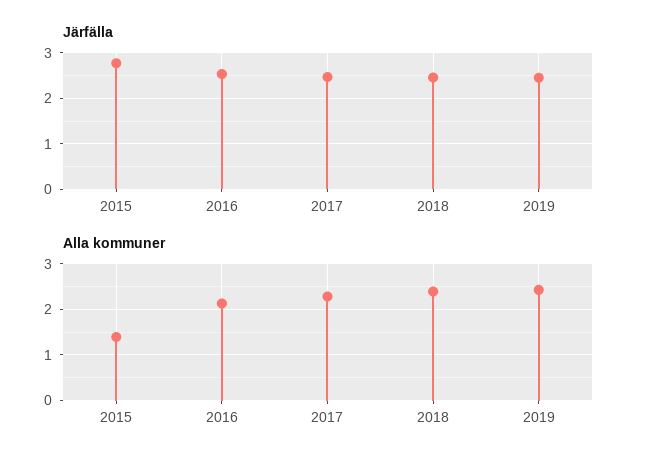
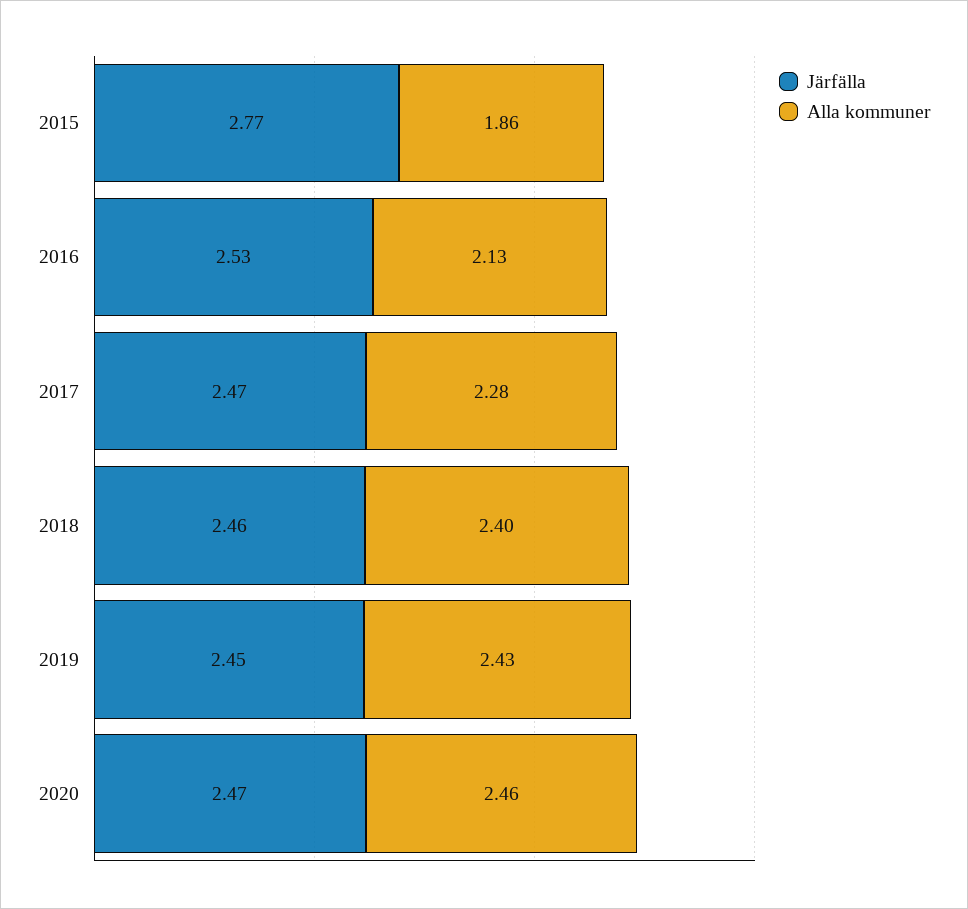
Alla kommuner, 2015: 1.4 -> 1.86
Järfälla, 2020: none -> 2.47
Alla kommuner, 2020: none -> 2.46

